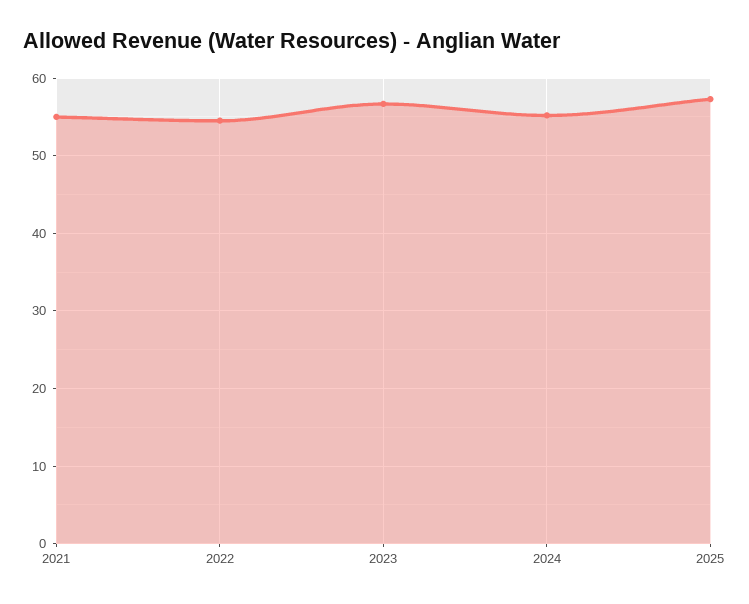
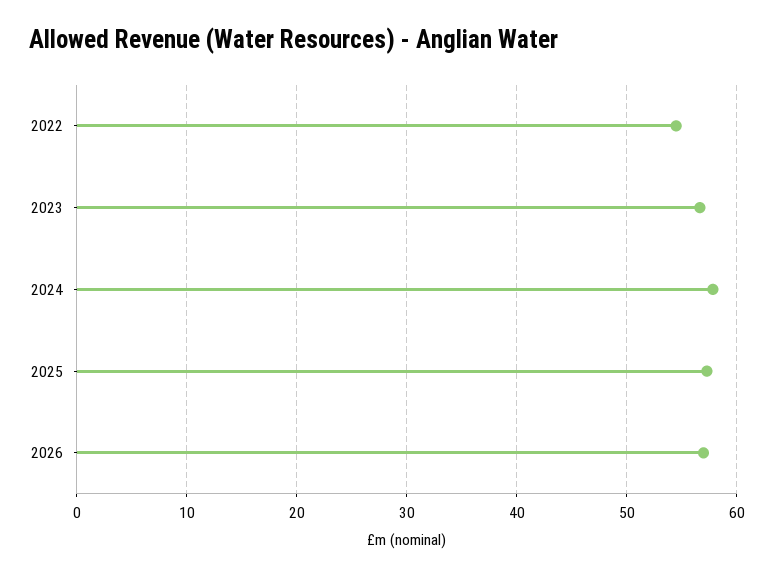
2021: 55 -> none
2024: 55 -> 58
2026: none -> 57

